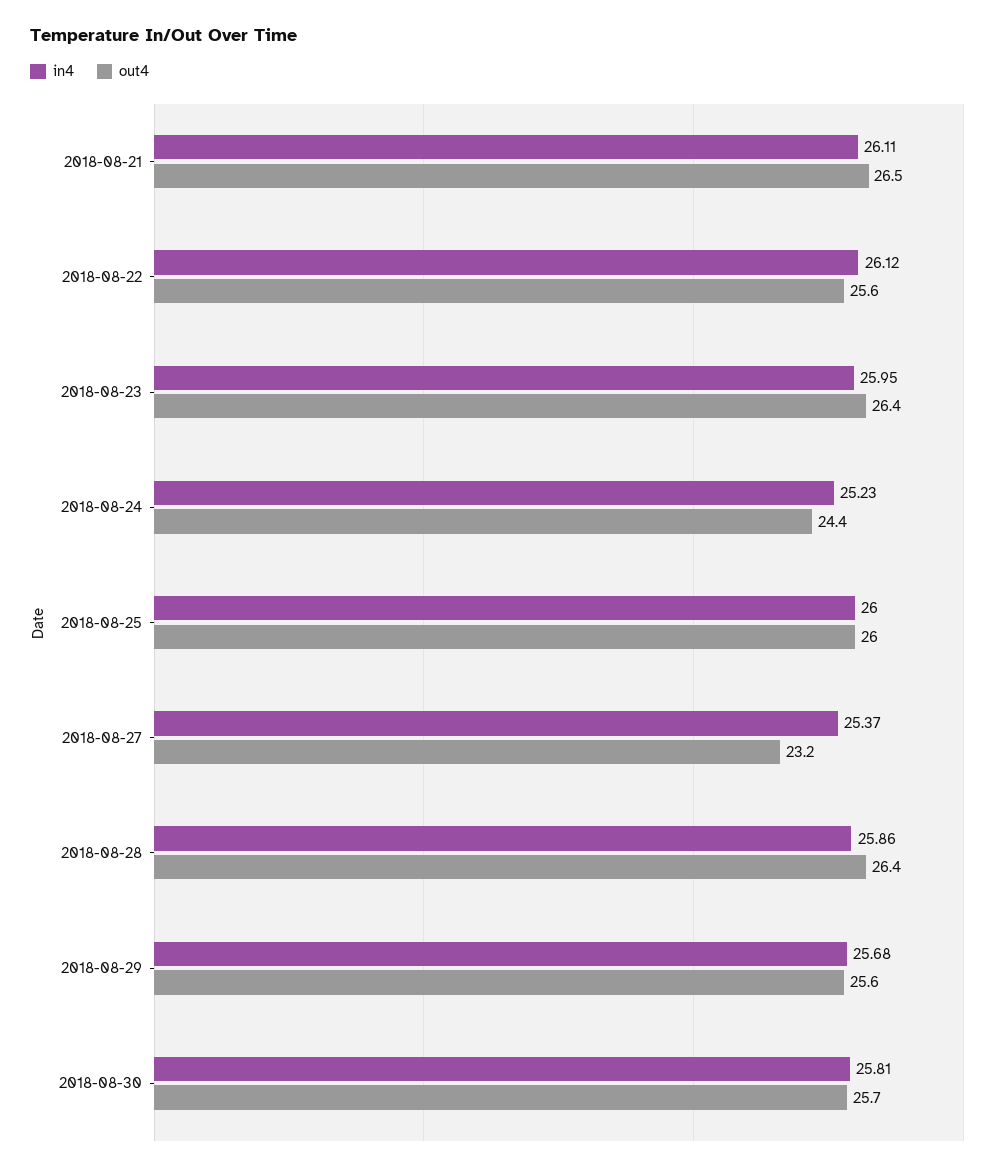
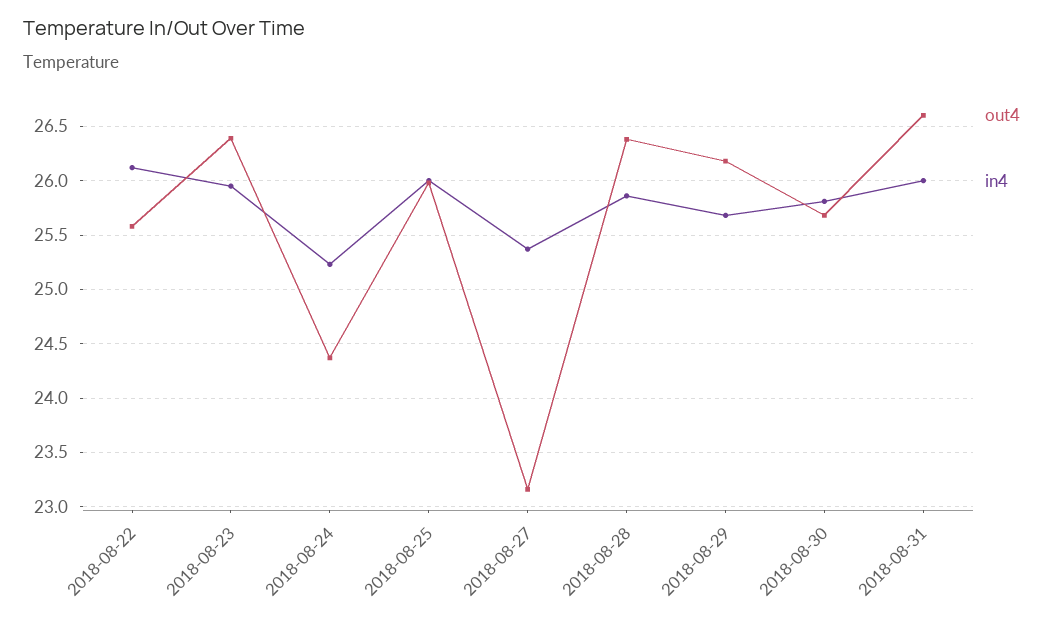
in4, 2018-08-21: 26.11 -> none
out4, 2018-08-21: 26.5 -> none
out4, 2018-08-29: 25.6 -> 26.2
out4, 2018-08-31: none -> 26.6
in4, 2018-08-31: none -> 26

